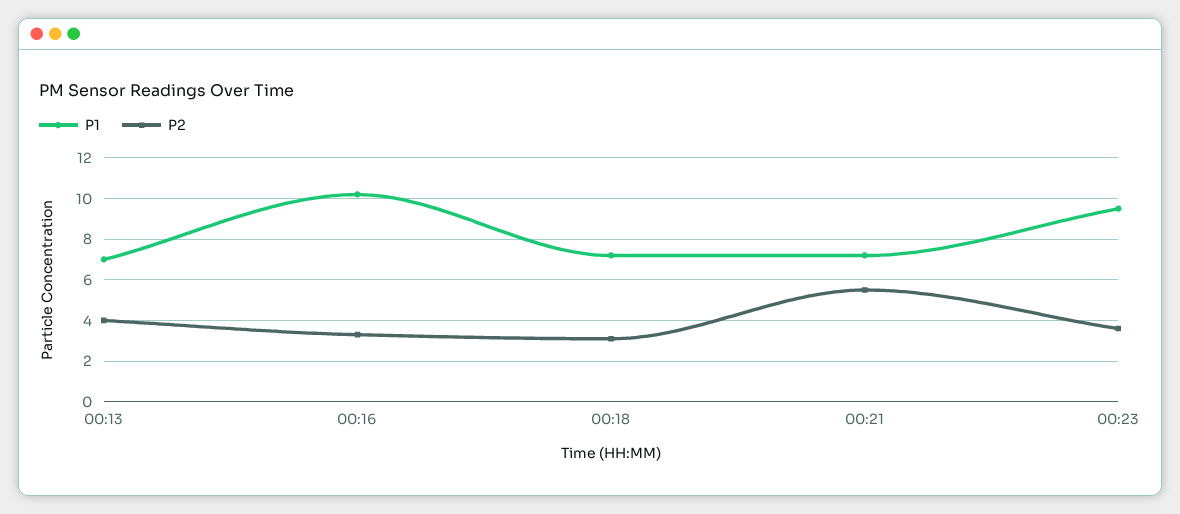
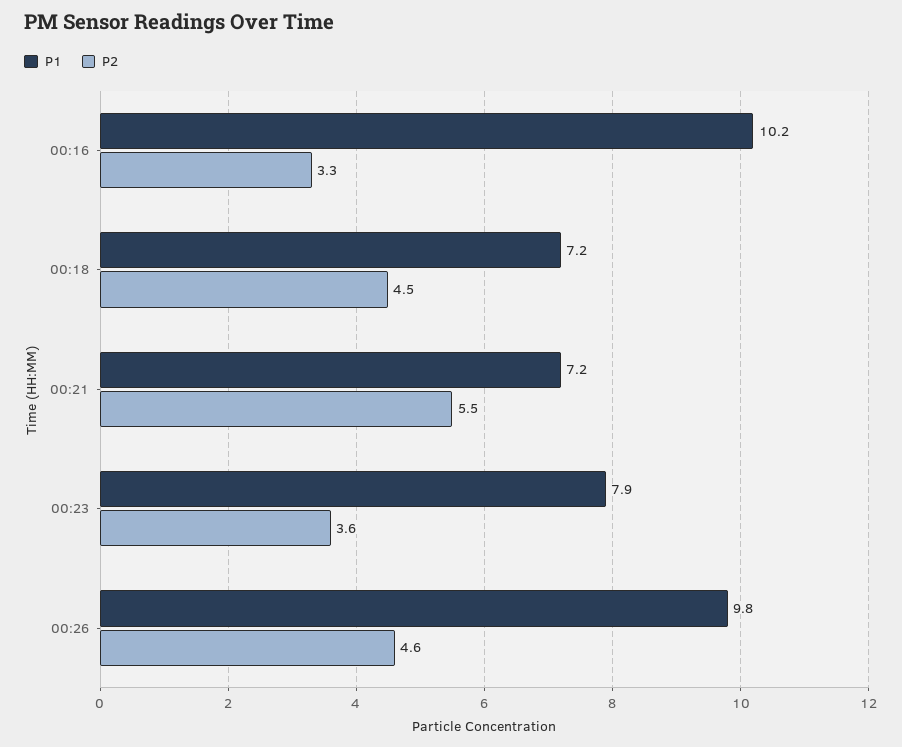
P1, 00:13: 7 -> none
P2, 00:13: 4 -> none
P2, 00:18: 3 -> 4.5
P1, 00:23: 9.5 -> 7.9
P1, 00:26: none -> 9.8
P2, 00:26: none -> 4.6

